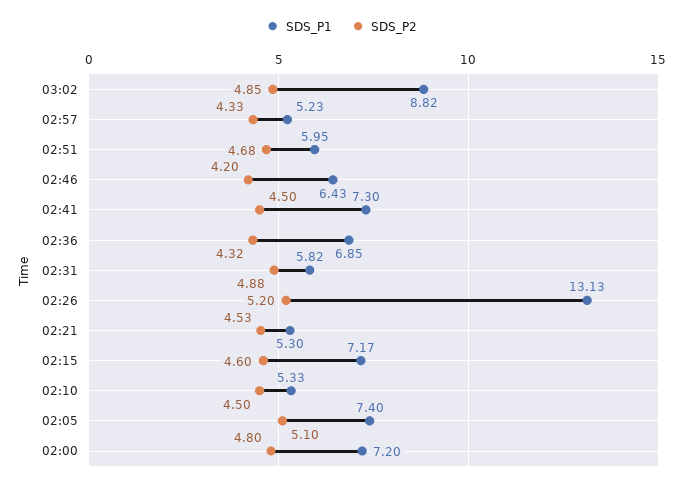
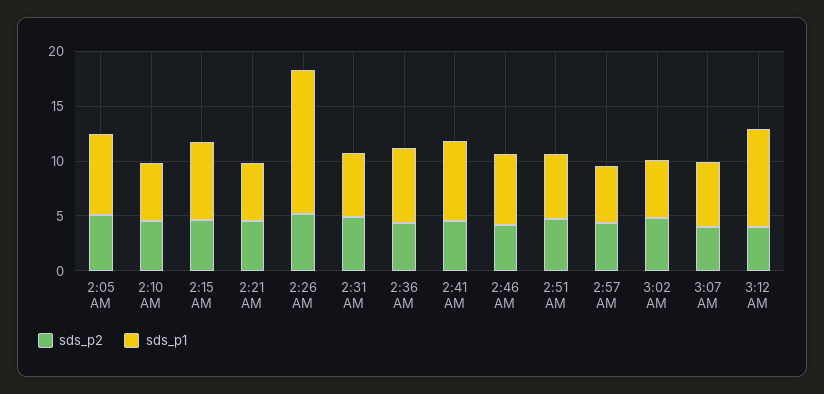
SDS_P1, 03:02: 8.82 -> 5
SDS_P1, 02:00: 7.2 -> none
SDS_P2, 02:00: 4.8 -> none
SDS_P2, 3:07 AM: none -> 4
SDS_P1, 3:07 AM: none -> 6
SDS_P2, 3:12 AM: none -> 4
SDS_P1, 3:12 AM: none -> 9

